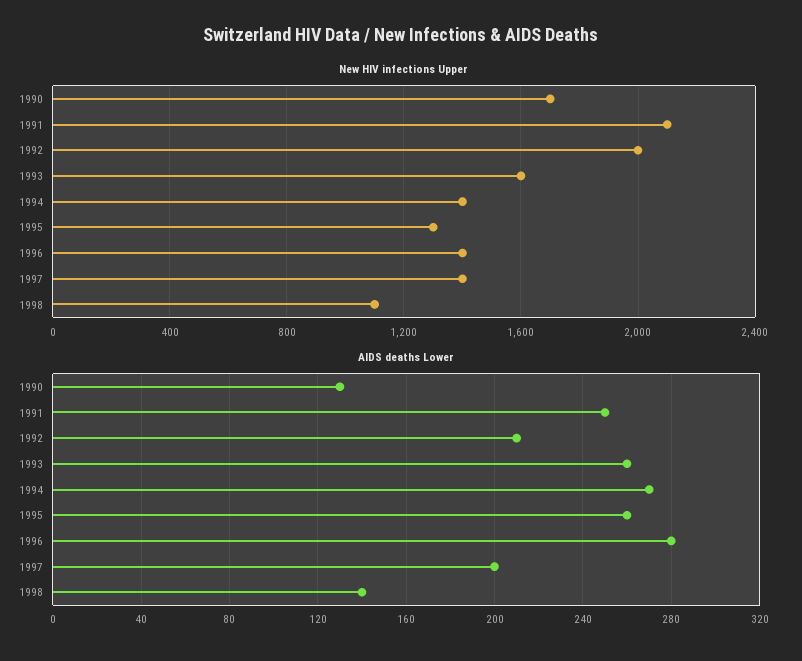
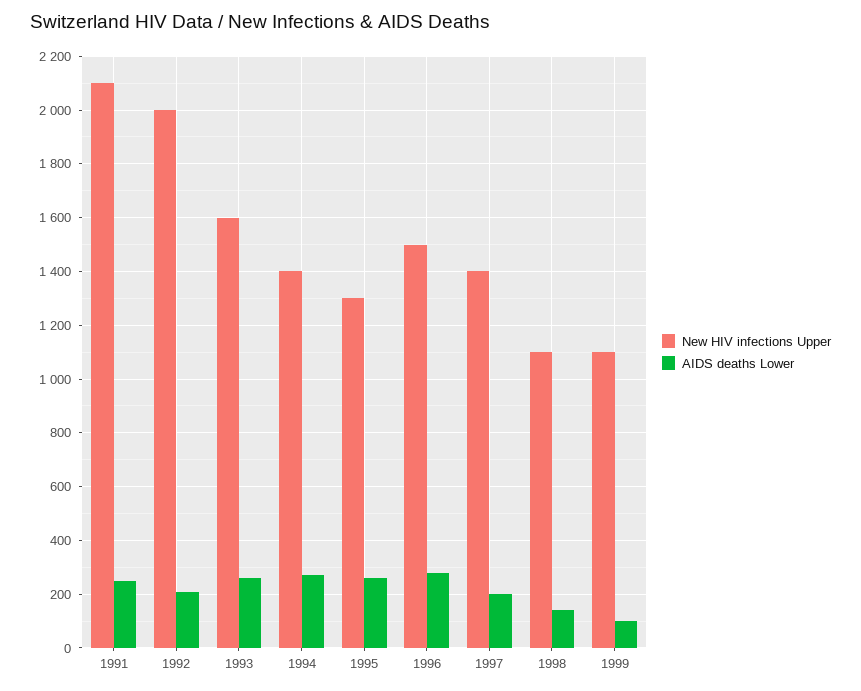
New HIV infections Upper, 1990: 1700 -> none
New HIV infections Upper, 1996: 1400 -> 1500
AIDS deaths Lower, 1990: 130 -> none
New HIV infections Upper, 1999: none -> 1100
AIDS deaths Lower, 1999: none -> 100

